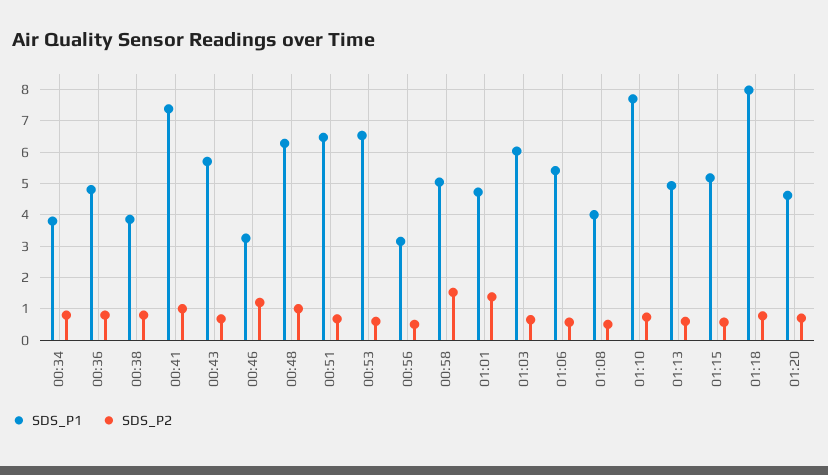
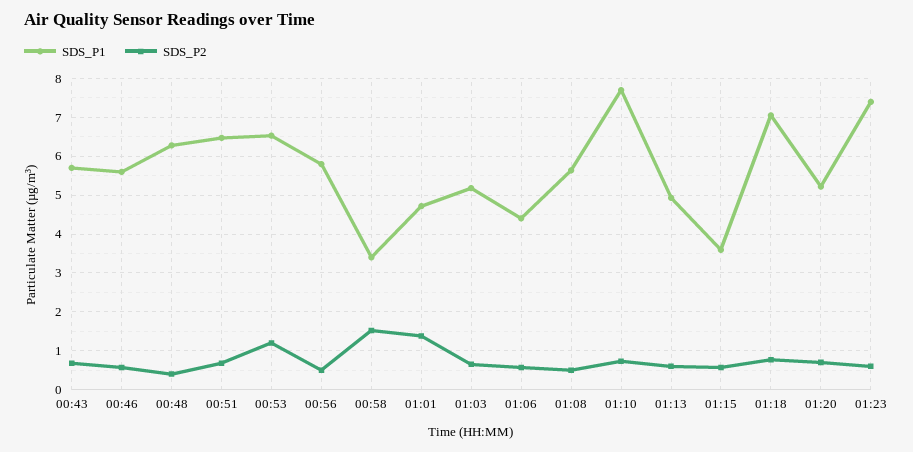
SDS_P1, 00:34: 3.8 -> none
SDS_P2, 00:34: 0.8 -> none
SDS_P1, 00:36: 4.8 -> none
SDS_P2, 00:36: 0.8 -> none
SDS_P1, 00:38: 3.8 -> none
SDS_P2, 00:38: 0.8 -> none
SDS_P1, 00:41: 7.4 -> none
SDS_P2, 00:41: 1 -> none
SDS_P1, 00:46: 3.2 -> 5.6
SDS_P2, 00:46: 1.2 -> 0.6
SDS_P2, 00:48: 1 -> 0.4
SDS_P2, 00:53: 0.6 -> 1.2
SDS_P1, 00:56: 3.2 -> 5.8
SDS_P1, 00:58: 5 -> 3.4
SDS_P1, 01:03: 6 -> 5.2
SDS_P1, 01:06: 5.4 -> 4.4
SDS_P1, 01:08: 4 -> 5.6
SDS_P1, 01:15: 5.2 -> 3.6
SDS_P1, 01:18: 8 -> 7
SDS_P1, 01:20: 4.6 -> 5.2
SDS_P1, 01:23: none -> 7.4
SDS_P2, 01:23: none -> 0.6

